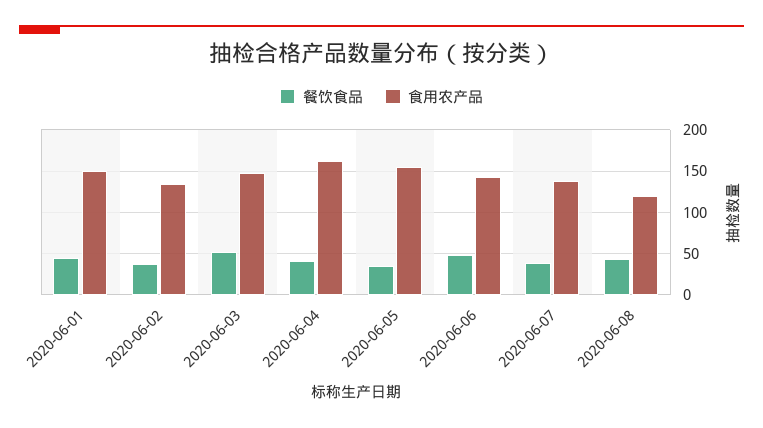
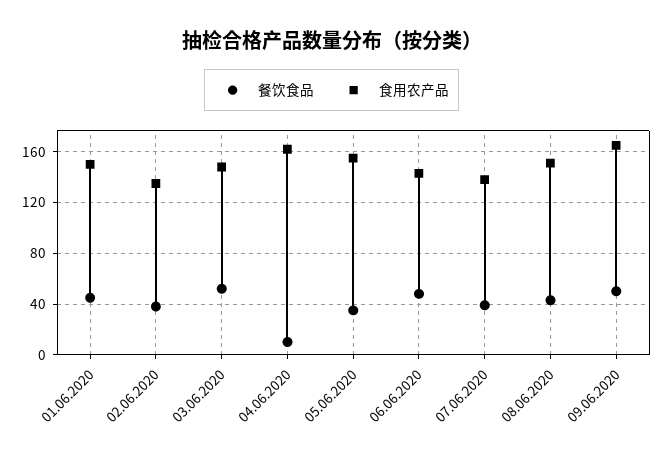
餐饮食品, 2020-06-04: 40 -> 10
食用农产品, 2020-06-08: 120 -> 150
餐饮食品, 09.06.2020: none -> 50
食用农产品, 09.06.2020: none -> 165

